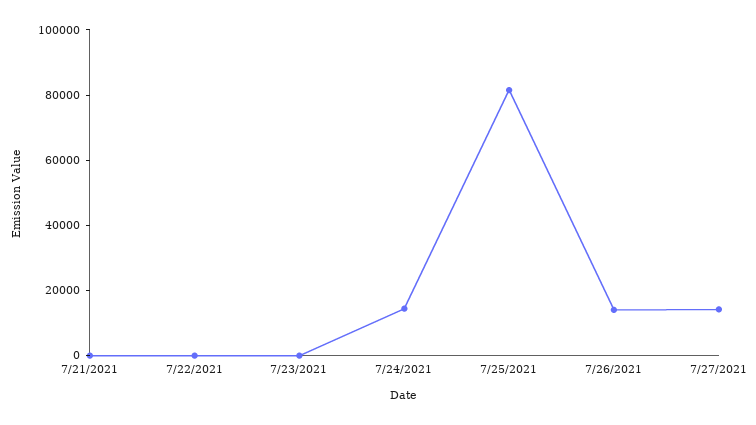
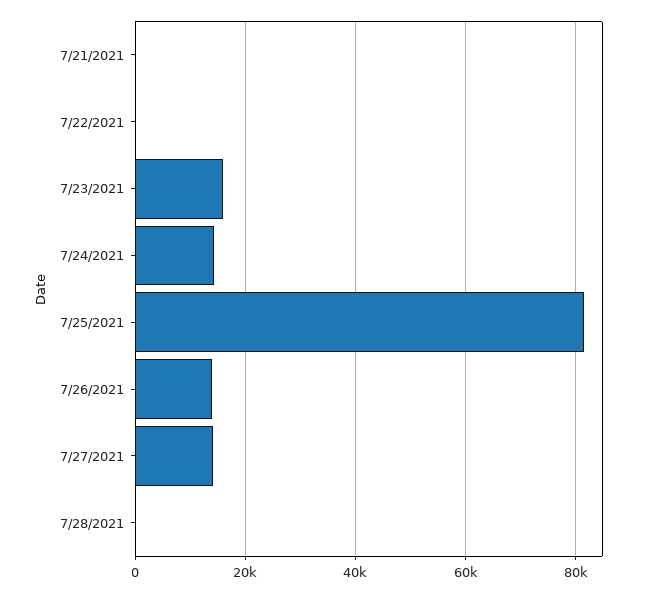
7/23/2021: 0 -> 16000
7/28/2021: none -> 0

